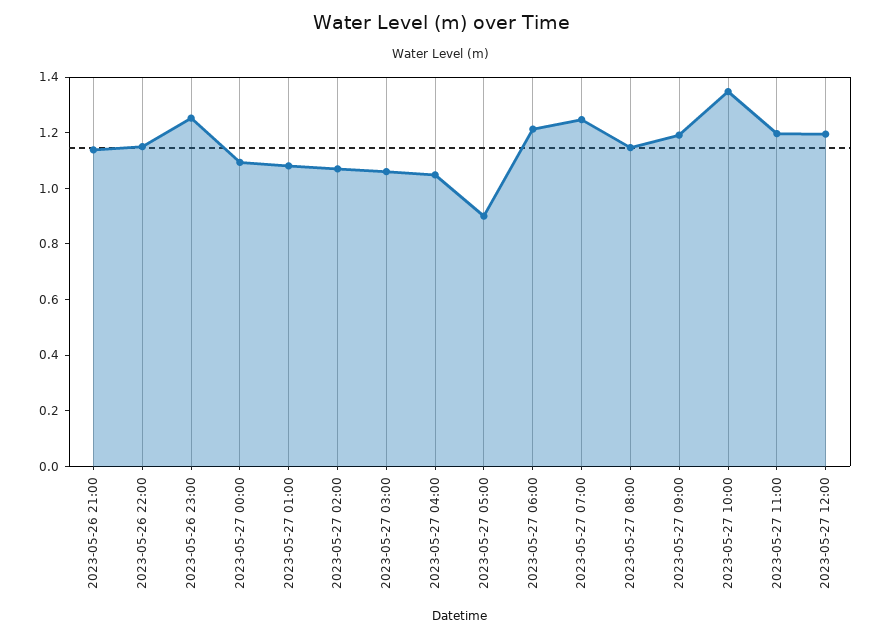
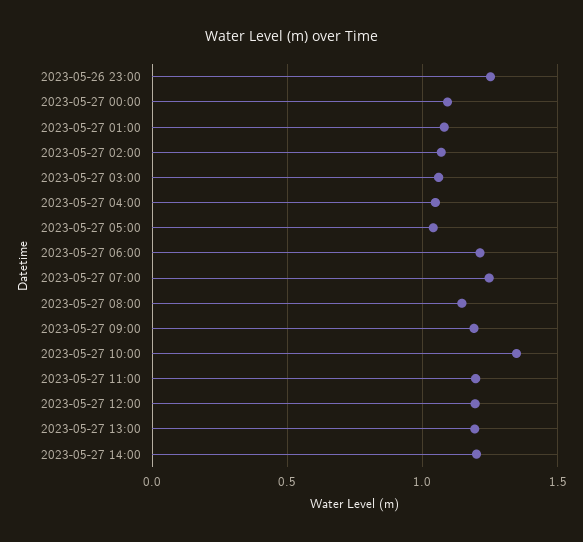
2023-05-26 21:00: 1.15 -> none
2023-05-26 22:00: 1.15 -> none
2023-05-27 05:00: 0.9 -> 1.05
2023-05-27 13:00: none -> 1.2
2023-05-27 14:00: none -> 1.2

